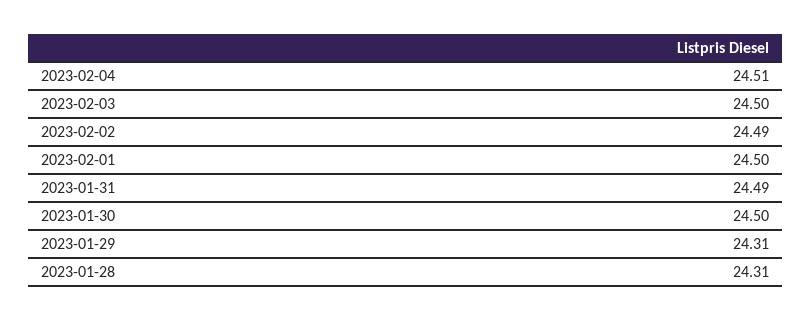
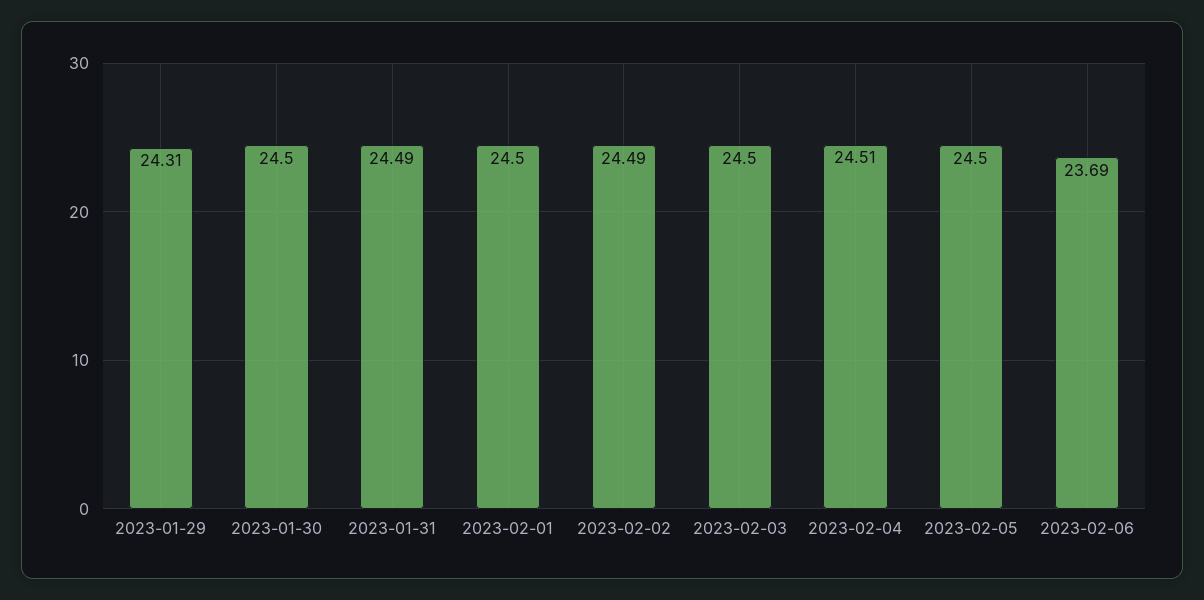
2023-01-28: 24.31 -> none
2023-02-05: none -> 24.5
2023-02-06: none -> 23.69

